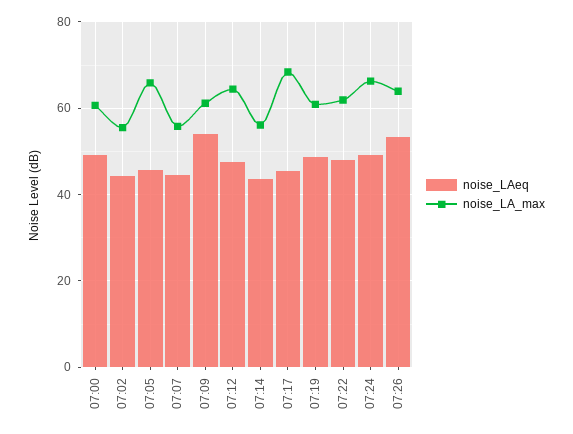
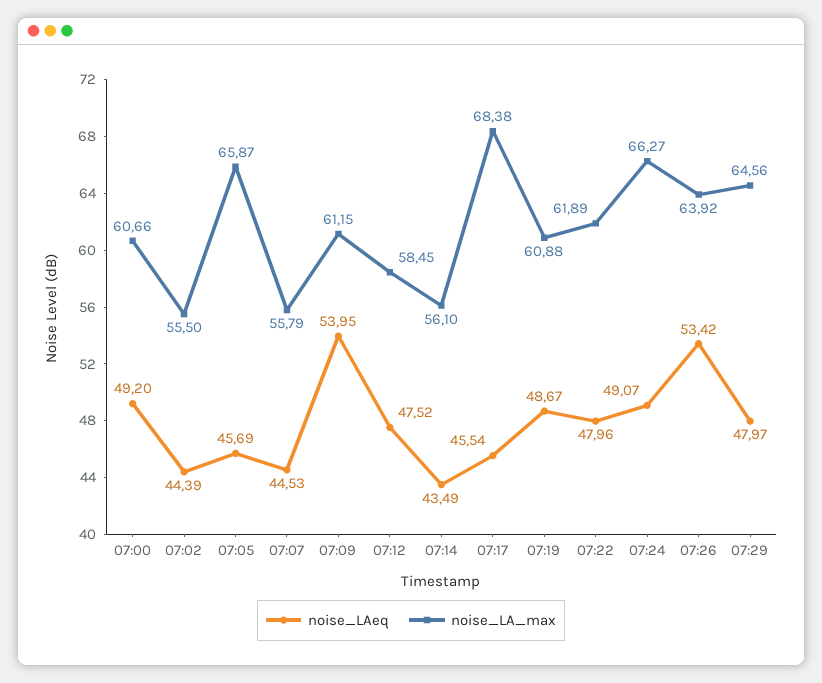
noise_LA_max, 07:12: 64 -> 58.45
noise_LAeq, 07:29: none -> 47.97
noise_LA_max, 07:29: none -> 64.56

